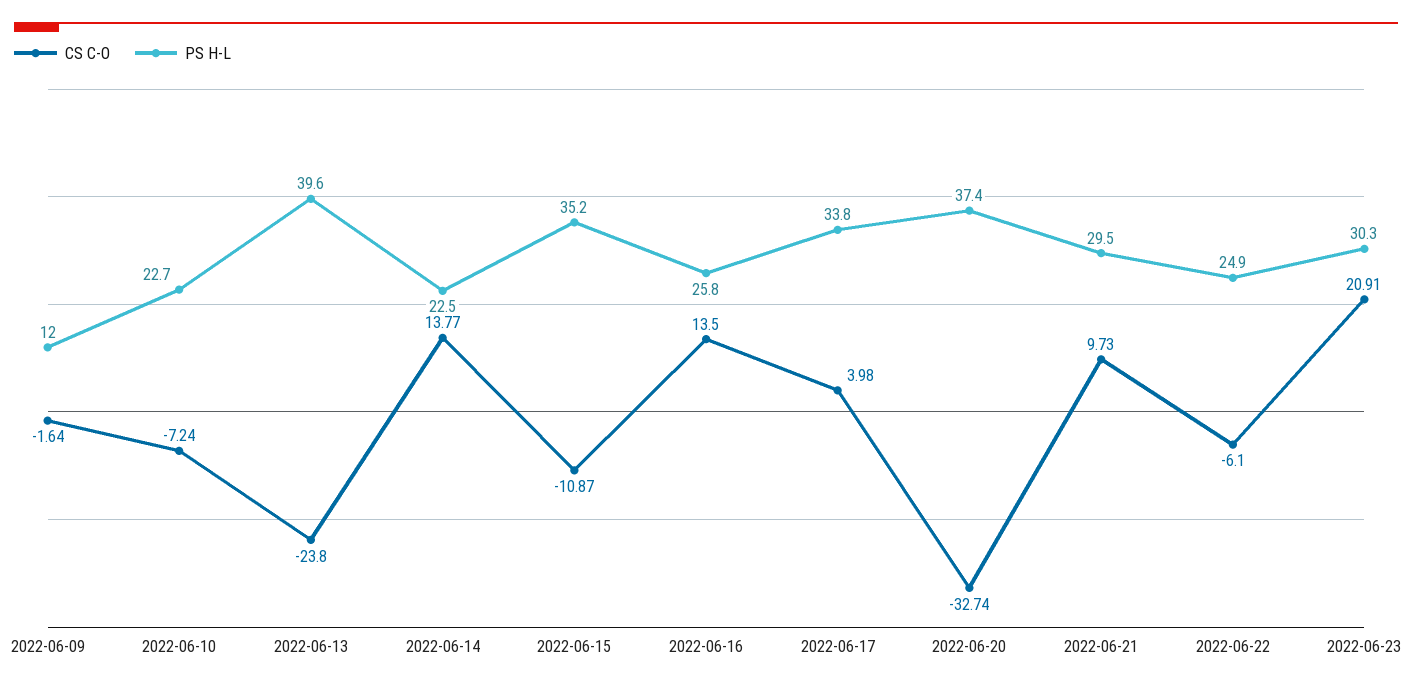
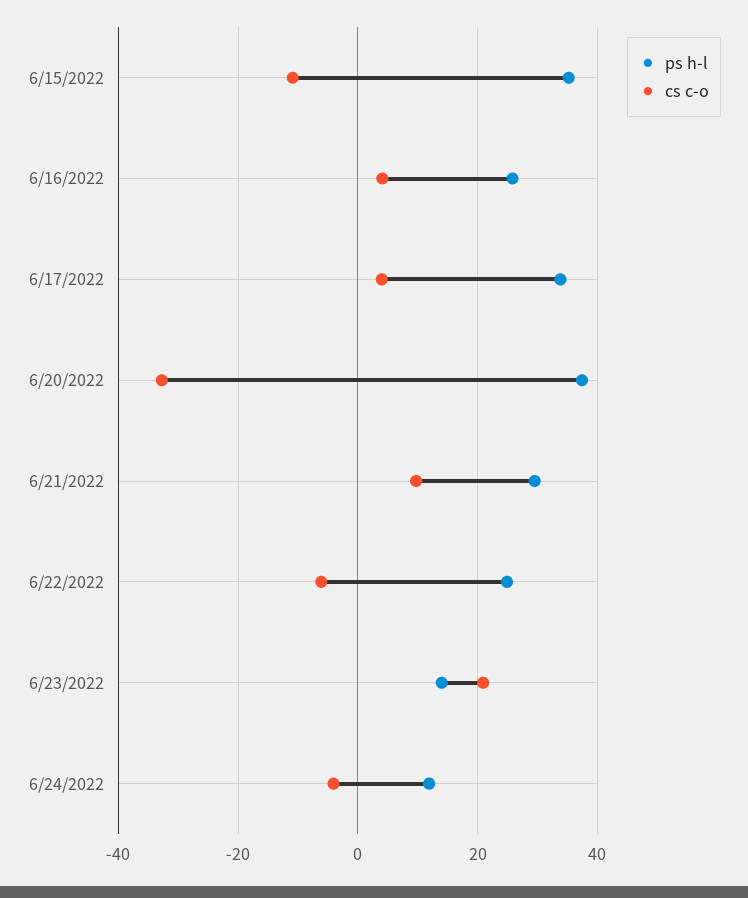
CS C-O, 2022-06-09: -1.64 -> none
PS H-L, 2022-06-09: 12 -> none
CS C-O, 2022-06-10: -7.24 -> none
PS H-L, 2022-06-10: 22.7 -> none
CS C-O, 2022-06-13: -23.8 -> none
PS H-L, 2022-06-13: 39.6 -> none
CS C-O, 2022-06-14: 13.77 -> none
PS H-L, 2022-06-14: 22.5 -> none
CS C-O, 2022-06-16: 13.5 -> 4
PS H-L, 2022-06-23: 30.3 -> 14
PS H-L, 6/24/2022: none -> 12
CS C-O, 6/24/2022: none -> -4

